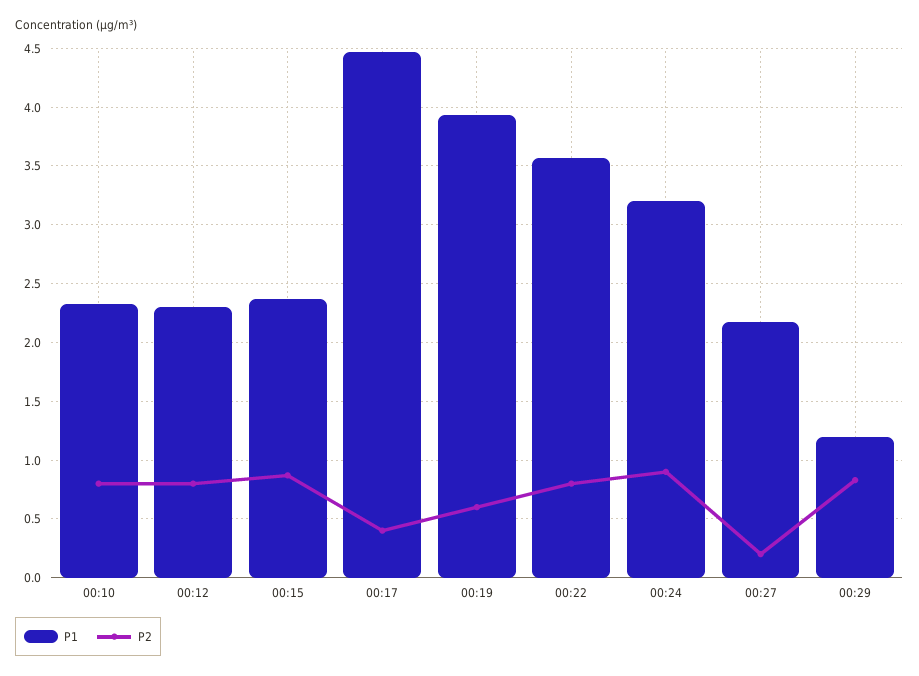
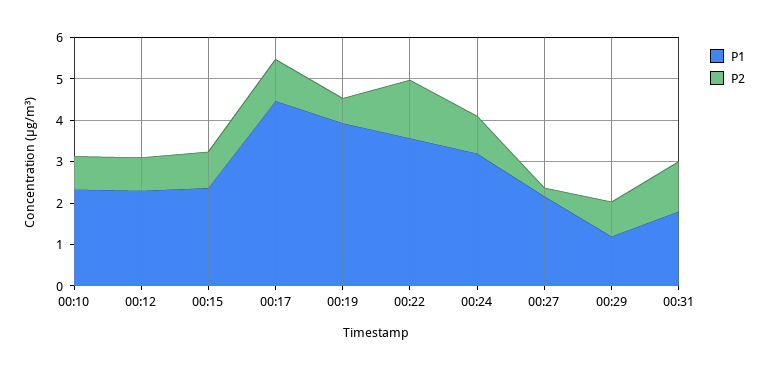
P2, 00:17: 0.4 -> 1
P2, 00:22: 0.8 -> 1.4
P1, 00:31: none -> 1.8
P2, 00:31: none -> 1.2

